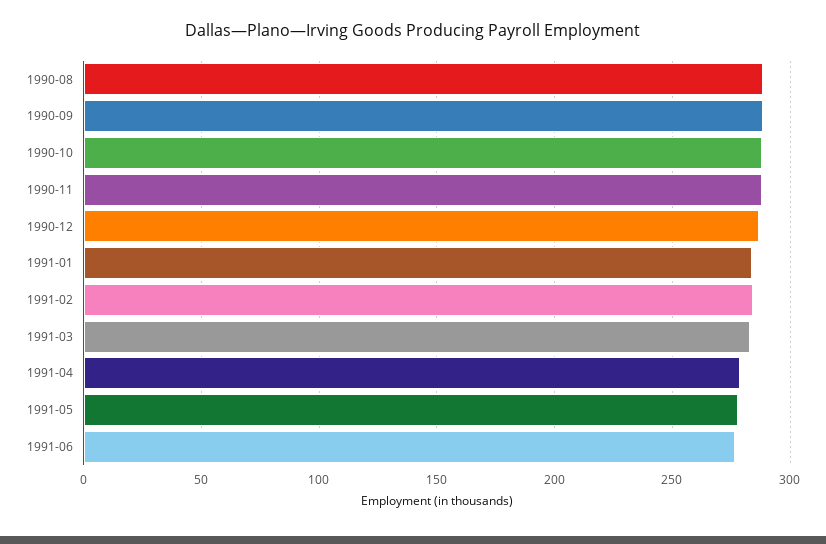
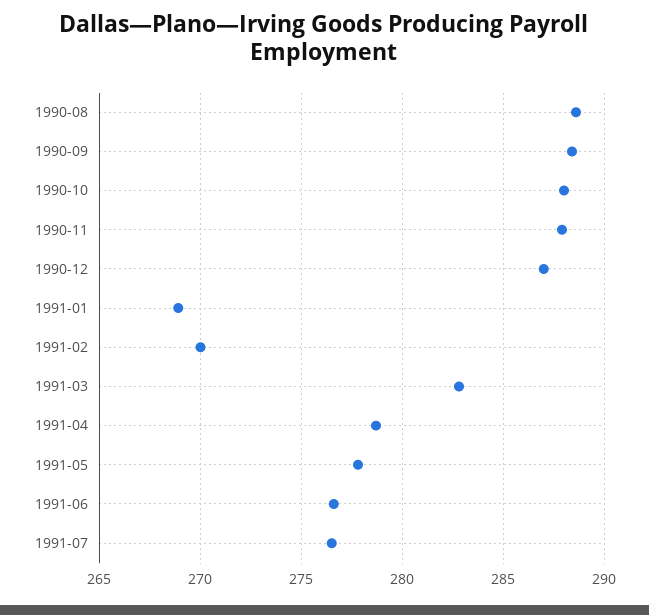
1991-01: 285 -> 269
1991-02: 285 -> 270
1991-07: none -> 276.5

